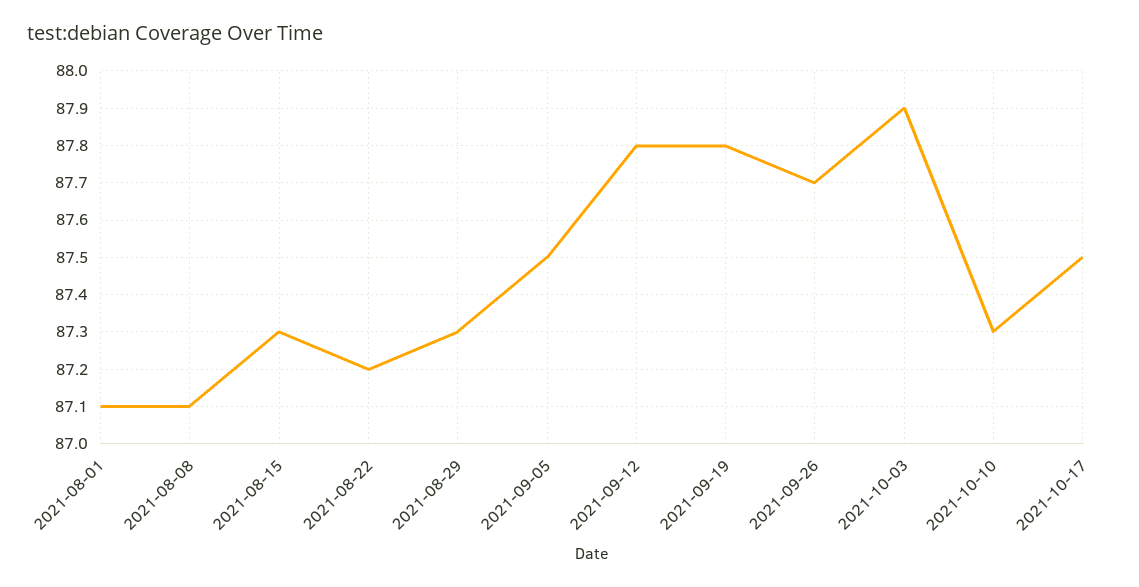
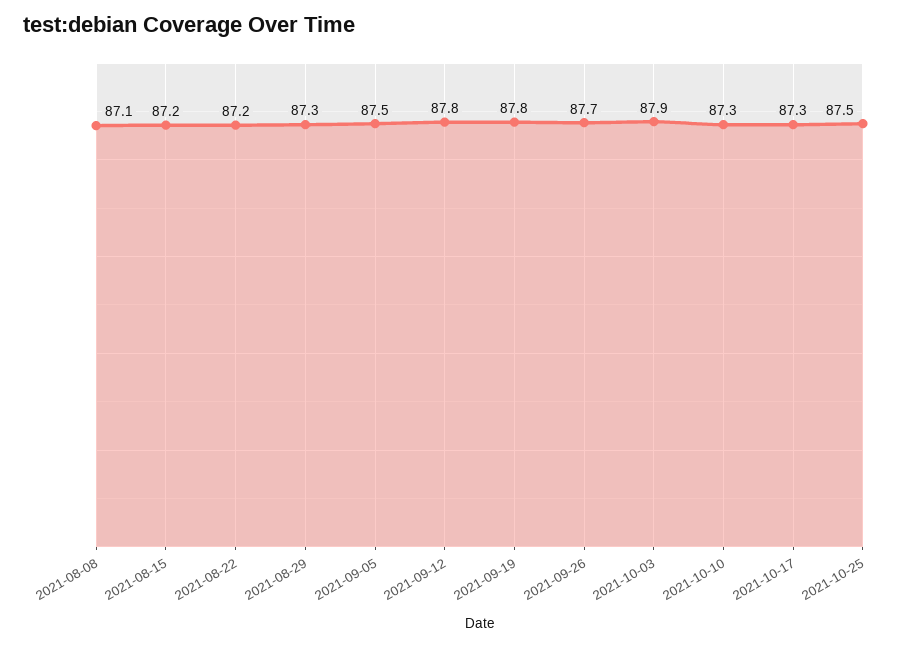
2021-08-01: 87.1 -> none
2021-08-15: 87.3 -> 87.2
2021-10-17: 87.5 -> 87.3
2021-10-25: none -> 87.5

